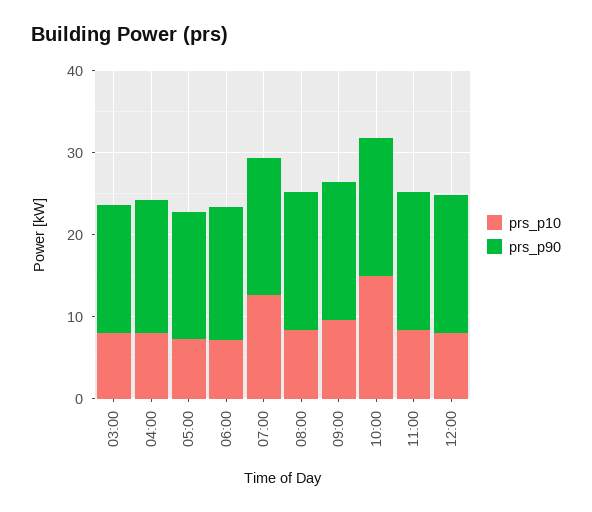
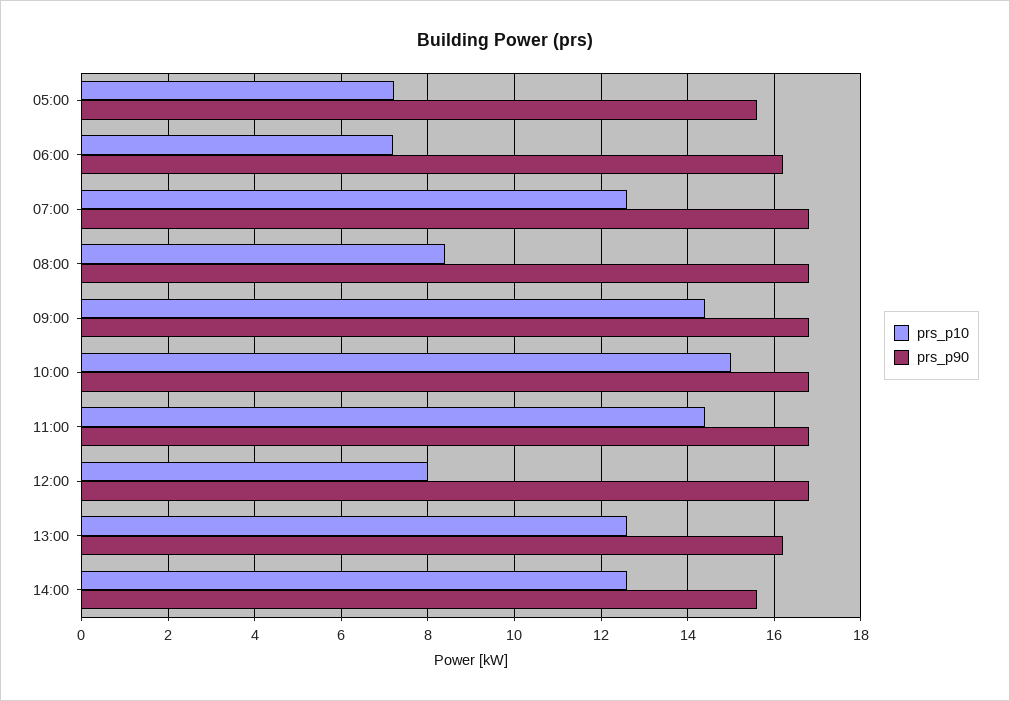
prs_p10, 03:00: 8 -> none
prs_p90, 03:00: 16 -> none
prs_p10, 04:00: 8 -> none
prs_p90, 04:00: 16 -> none
prs_p10, 09:00: 10 -> 14.4
prs_p10, 11:00: 8 -> 14.4
prs_p10, 13:00: none -> 12.6
prs_p90, 13:00: none -> 16.2
prs_p10, 14:00: none -> 12.6
prs_p90, 14:00: none -> 15.6

